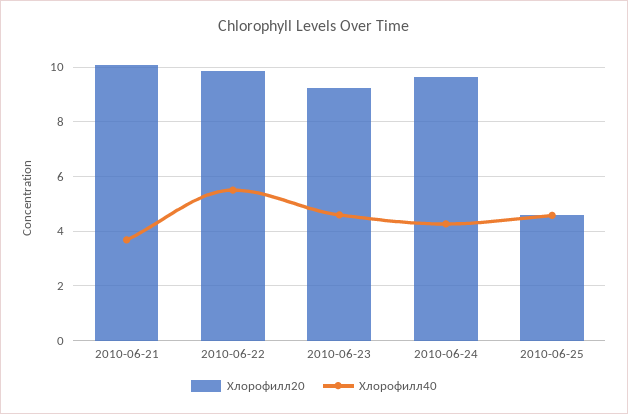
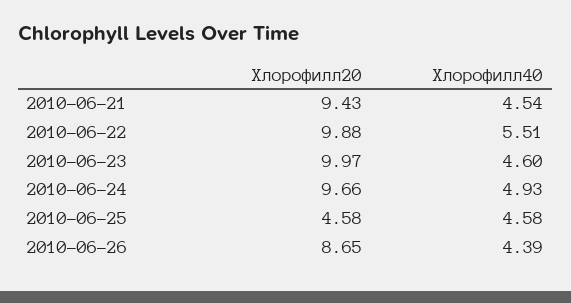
Хлорофилл20, 2010-06-21: 10 -> 9.43
Хлорофилл40, 2010-06-21: 3.75 -> 4.54
Хлорофилл20, 2010-06-23: 9.25 -> 9.97
Хлорофилл40, 2010-06-24: 4.25 -> 4.93
Хлорофилл20, 2010-06-26: none -> 8.65
Хлорофилл40, 2010-06-26: none -> 4.39

